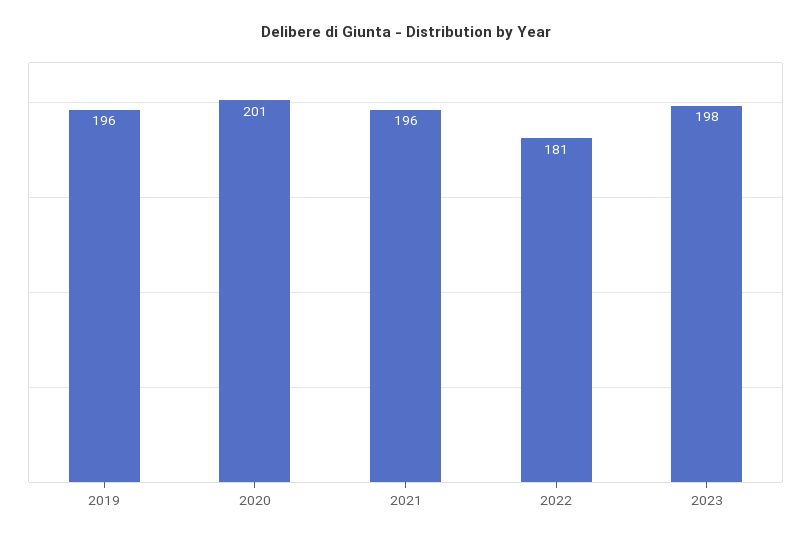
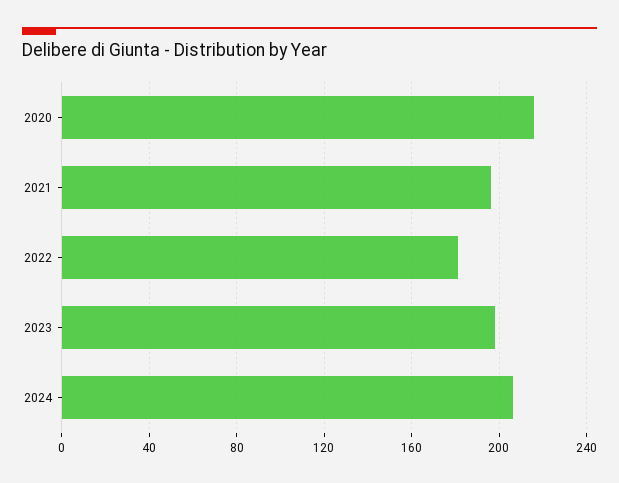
2019: 196 -> none
2020: 201 -> 215
2024: none -> 205

